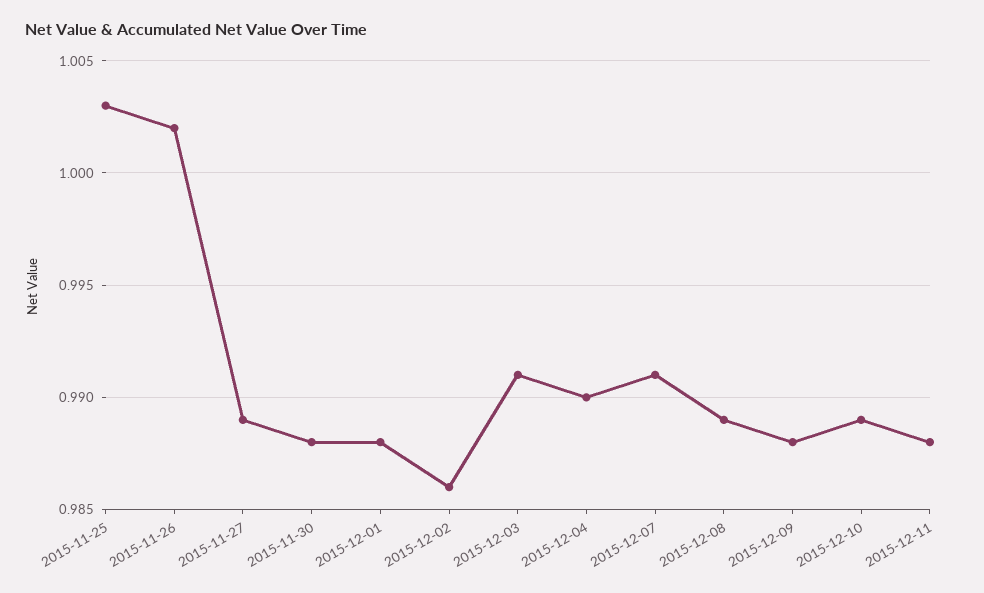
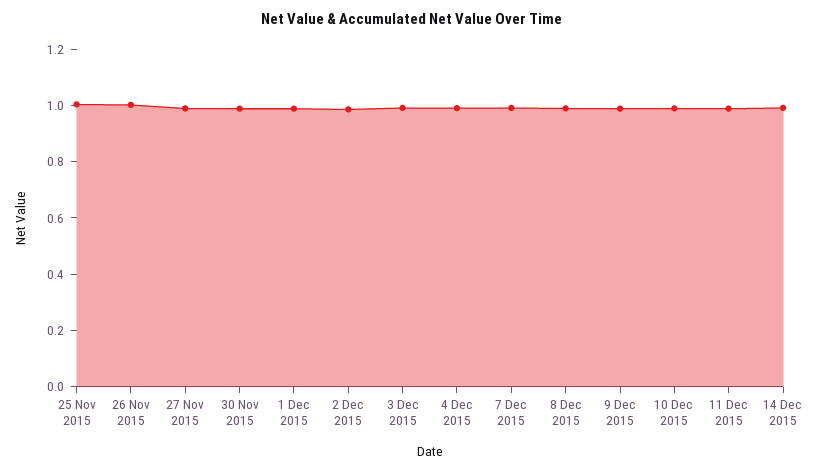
14 Dec 2015: none -> 1

